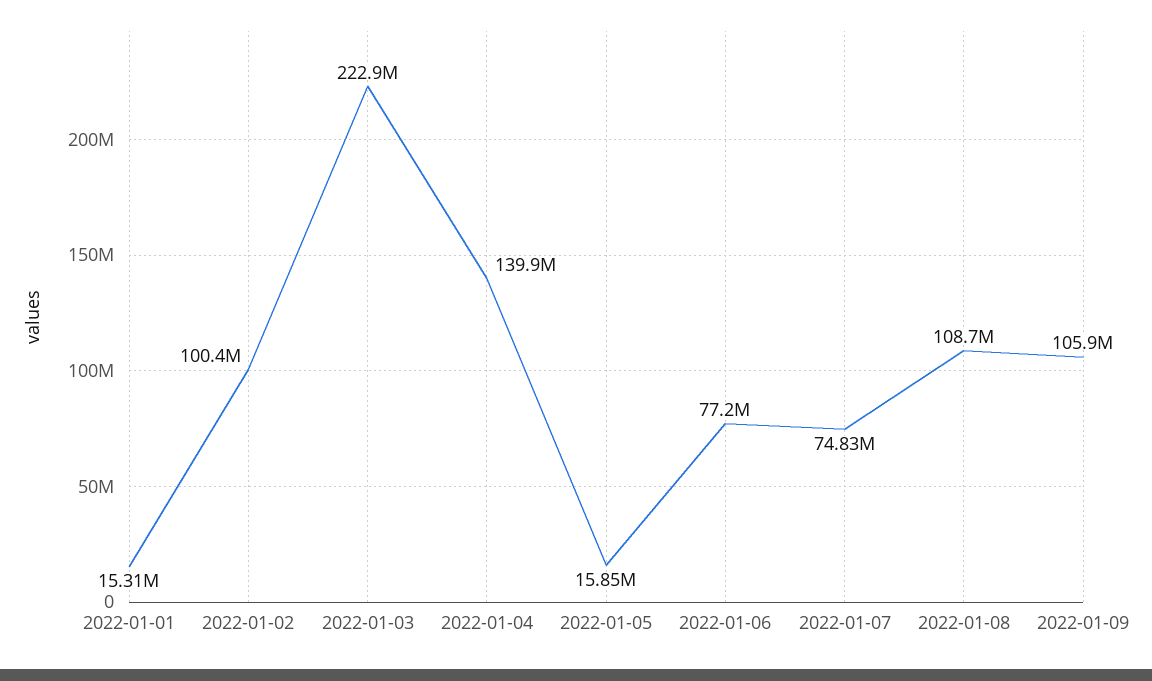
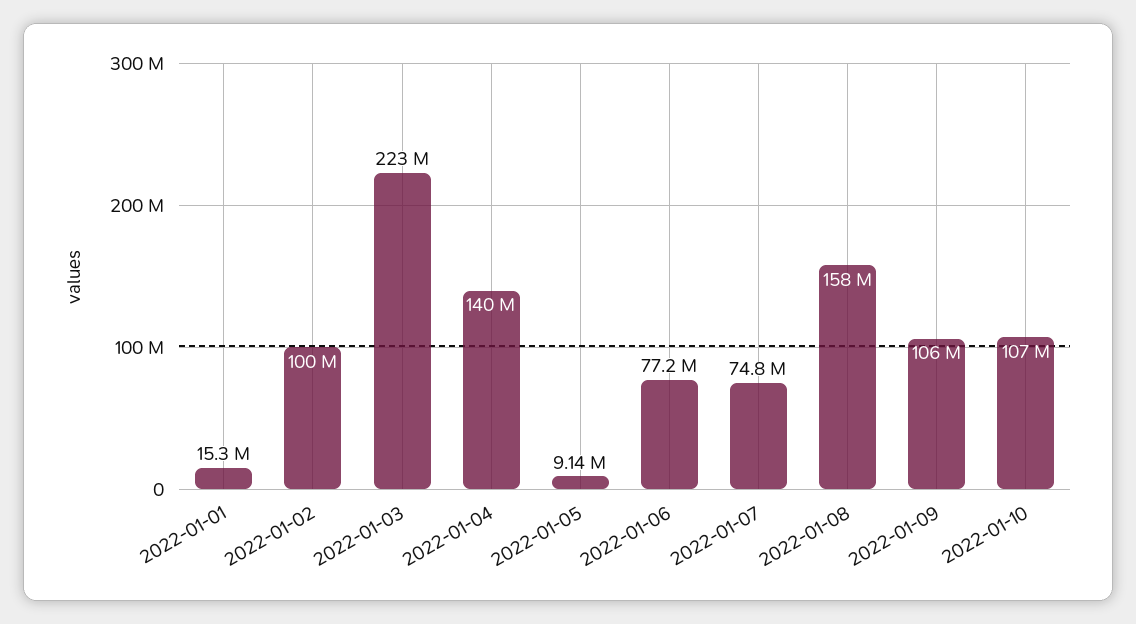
2022-01-05: 15850000 -> 9140000
2022-01-08: 108700000 -> 158000000
2022-01-10: none -> 107000000

